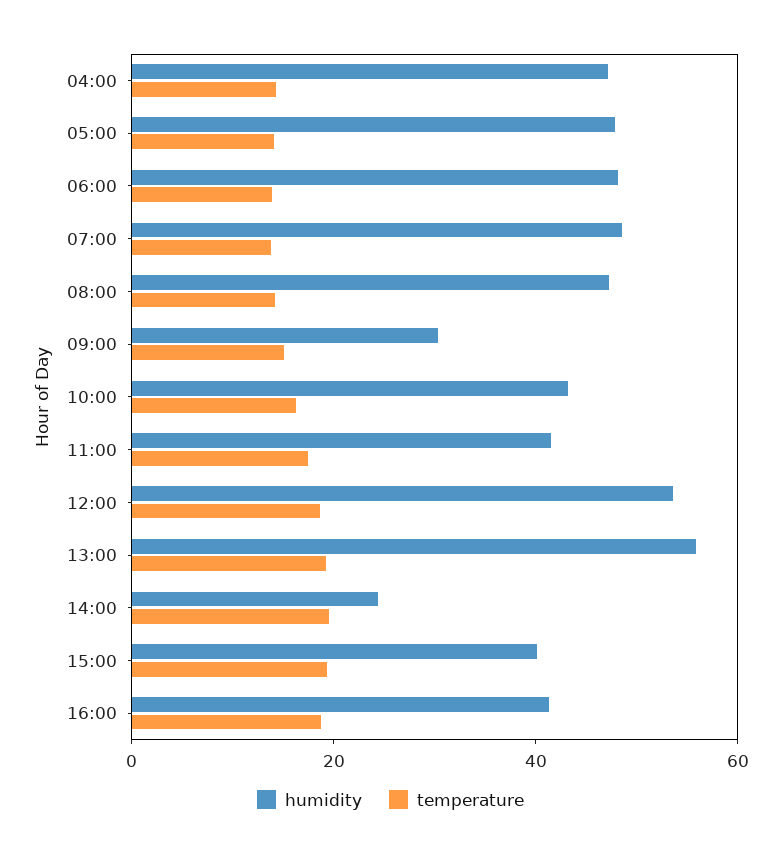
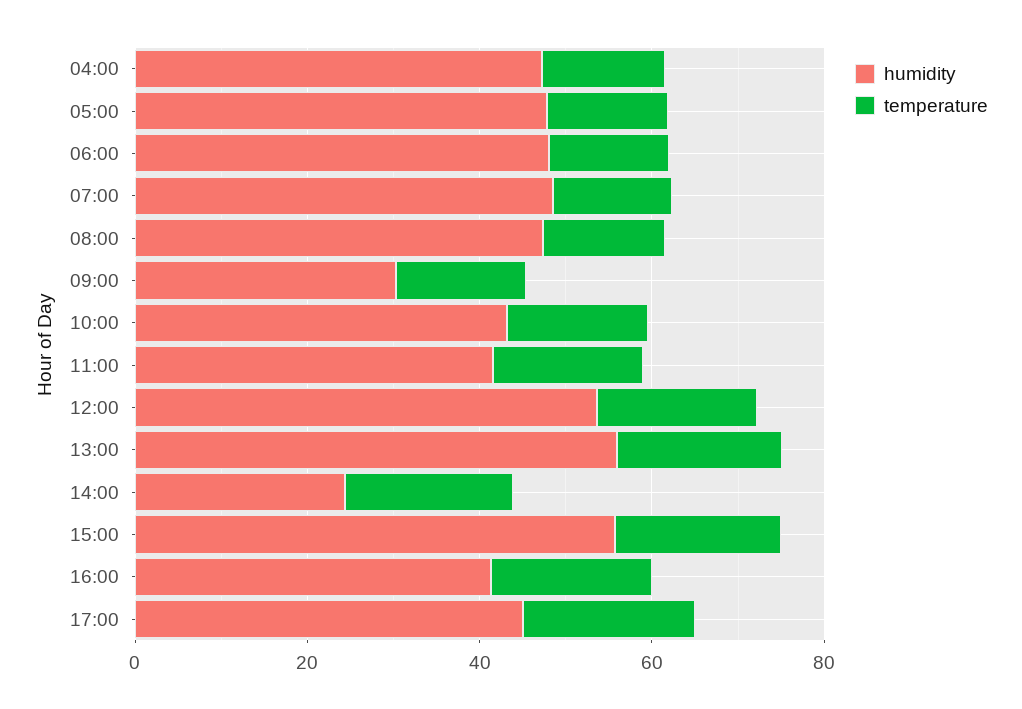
humidity, 15:00: 40 -> 55
humidity, 17:00: none -> 45
temperature, 17:00: none -> 20

